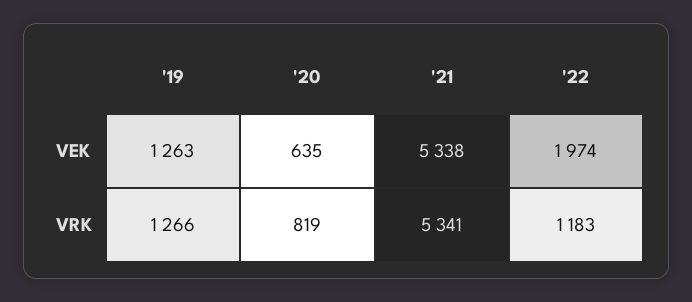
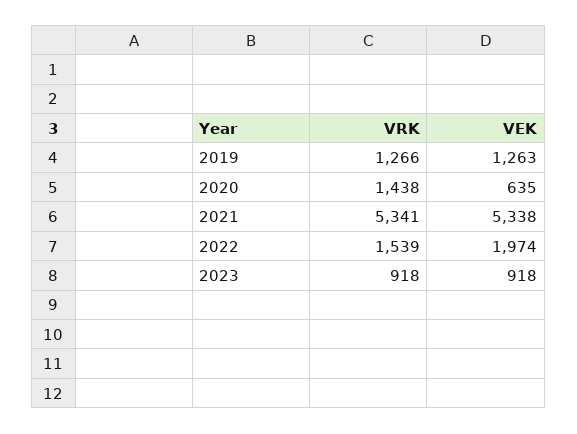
'20, VRK: 819 -> 1438
'22, VRK: 1183 -> 1539
2023, VRK: none -> 918
2023, VEK: none -> 918

